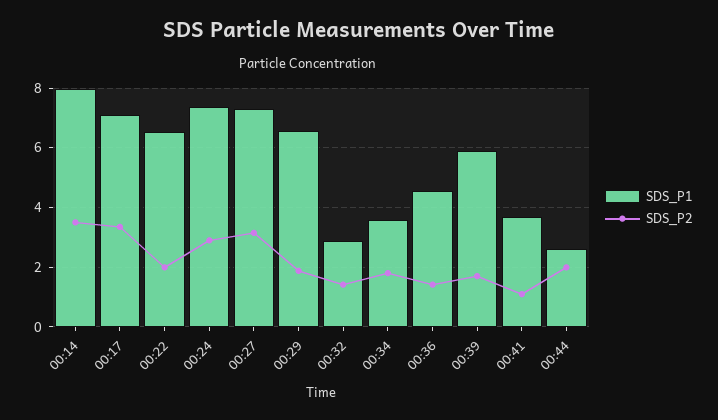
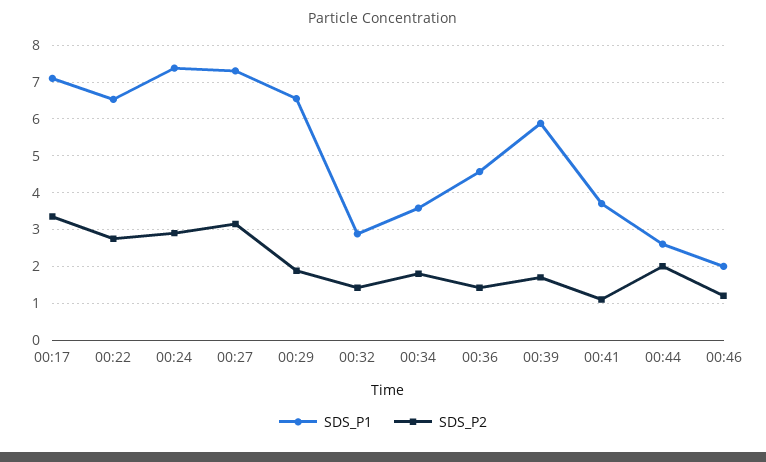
SDS_P1, 00:14: 8 -> none
SDS_P2, 00:14: 3.5 -> none
SDS_P2, 00:22: 2 -> 2.8
SDS_P1, 00:46: none -> 2
SDS_P2, 00:46: none -> 1.2

